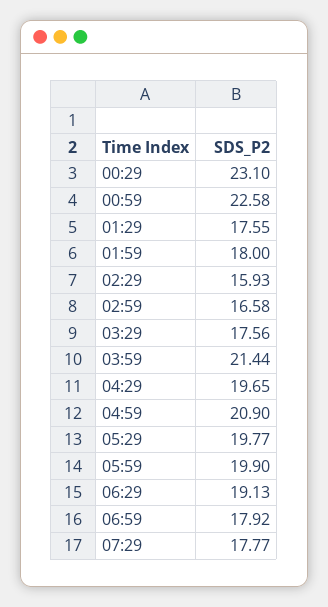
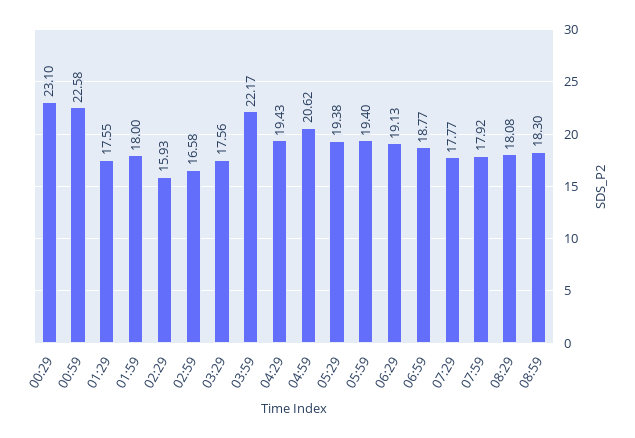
03:59: 21.44 -> 22.17
04:29: 19.65 -> 19.43
04:59: 20.9 -> 20.62
05:29: 19.77 -> 19.38
05:59: 19.9 -> 19.4
06:59: 17.92 -> 18.77
07:59: none -> 17.92
08:29: none -> 18.08
08:59: none -> 18.3

